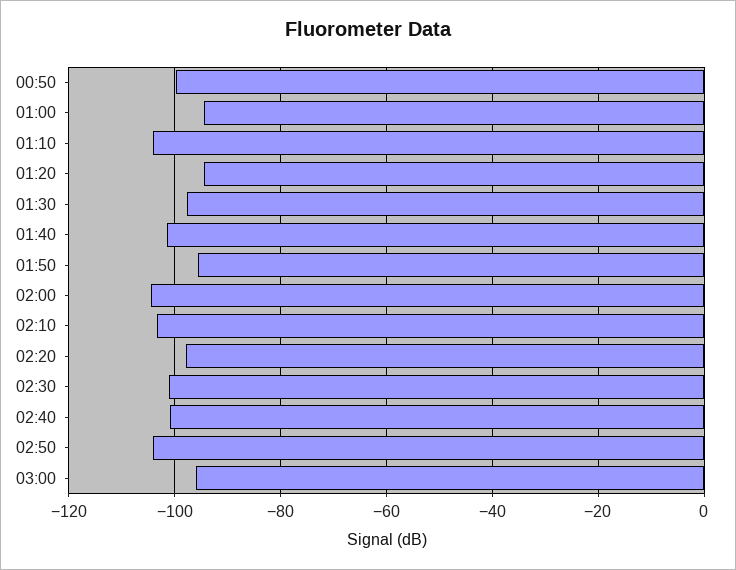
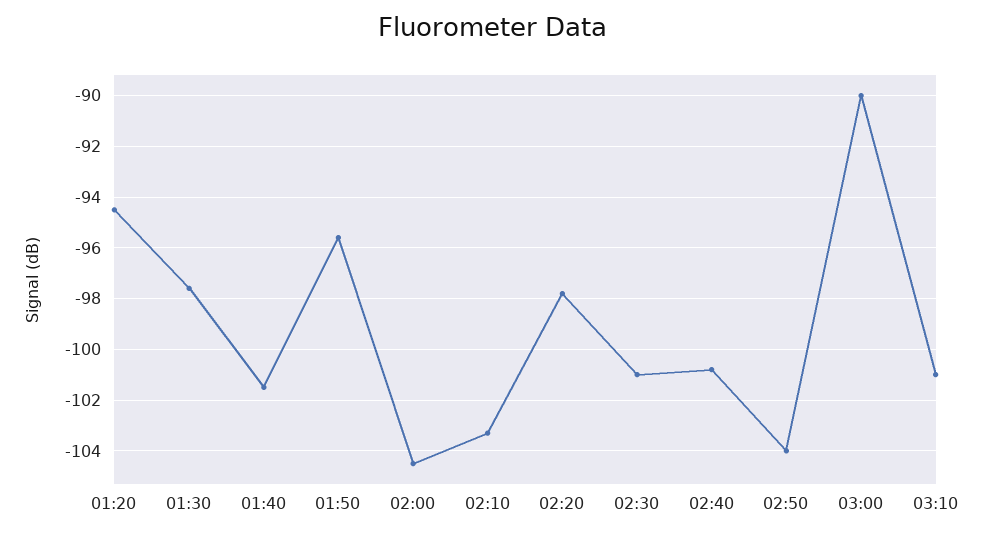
00:50: -100 -> none
01:00: -94 -> none
01:10: -104 -> none
03:00: -96 -> -90
03:10: none -> -101

